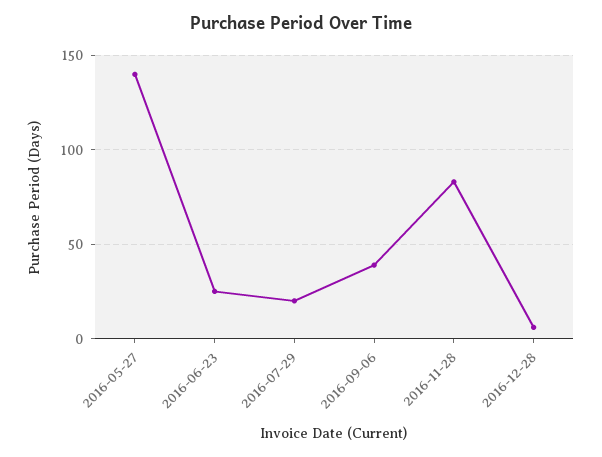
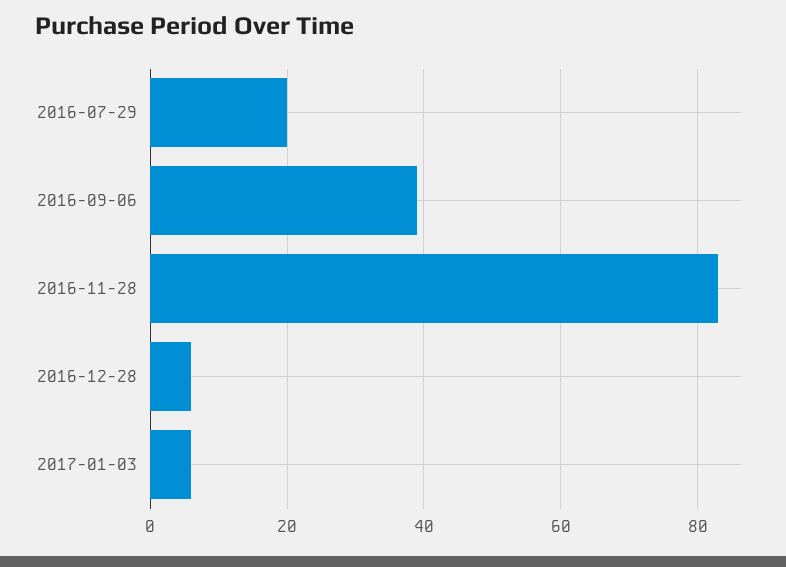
2016-05-27: 140 -> none
2016-06-23: 25 -> none
2017-01-03: none -> 5

